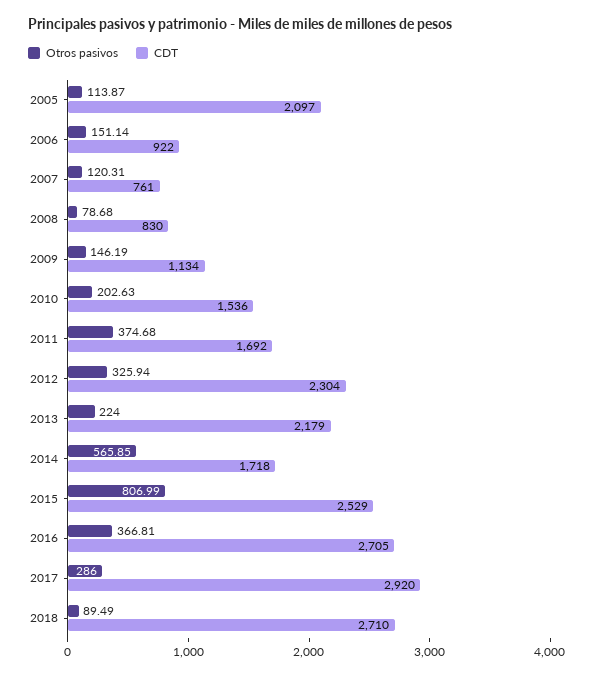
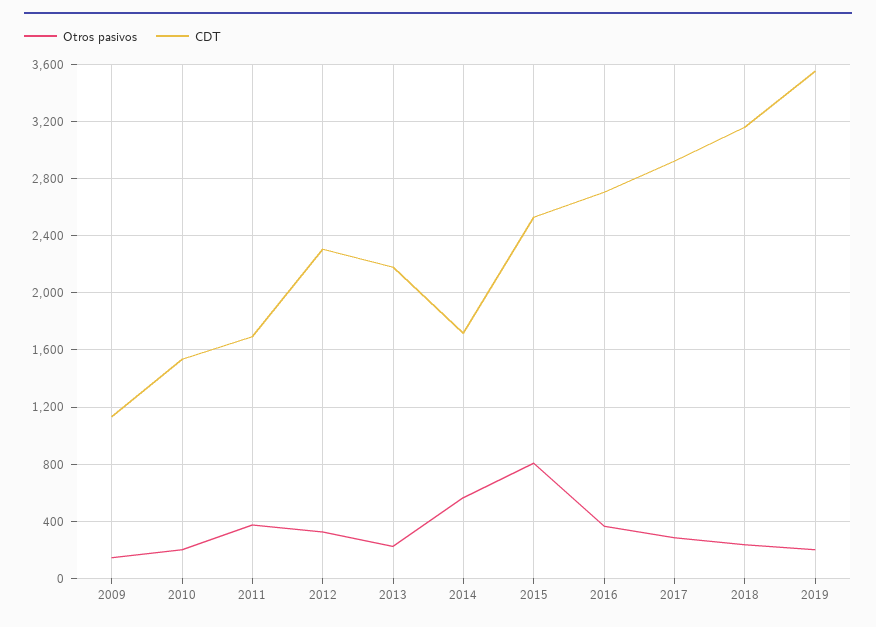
Otros pasivos, 2005: 113.87 -> none
CDT, 2005: 2097 -> none
Otros pasivos, 2006: 151.14 -> none
CDT, 2006: 922 -> none
Otros pasivos, 2007: 120.31 -> none
CDT, 2007: 761 -> none
Otros pasivos, 2008: 78.68 -> none
CDT, 2008: 830 -> none
Otros pasivos, 2018: 89.49 -> 250
CDT, 2018: 2710 -> 3150
Otros pasivos, 2019: none -> 200
CDT, 2019: none -> 3550

